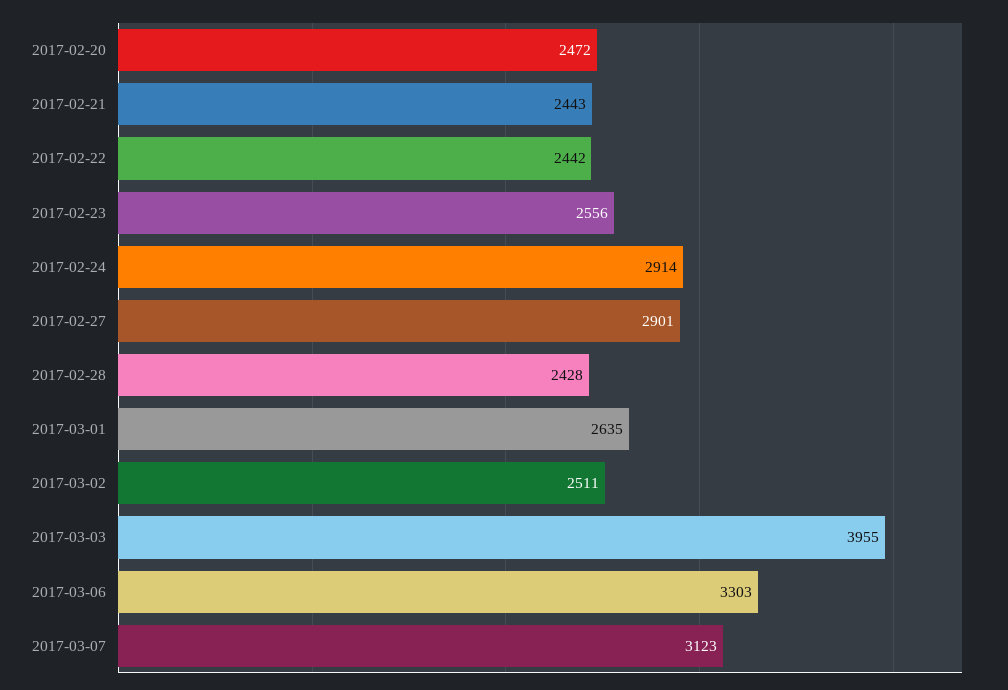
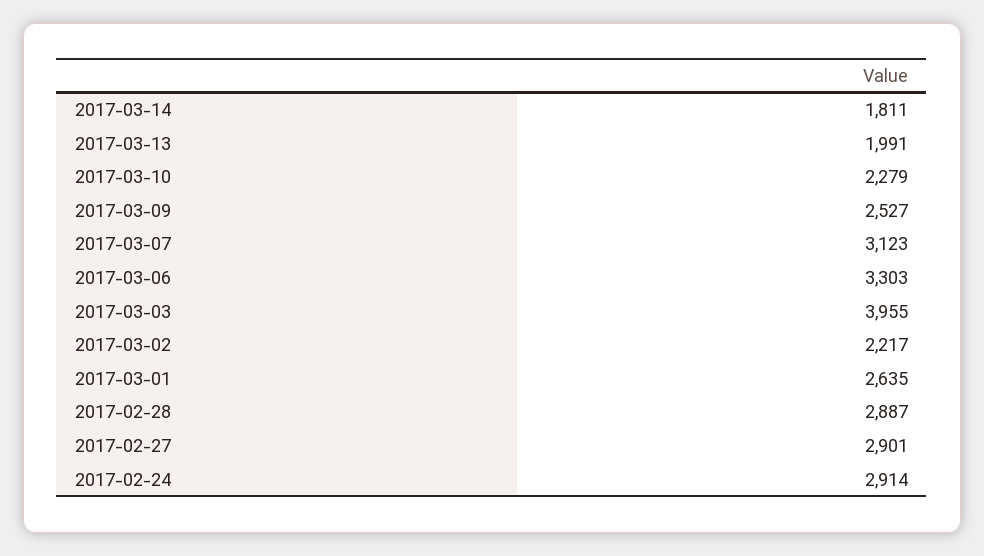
2017-02-20: 2472 -> none
2017-02-21: 2443 -> none
2017-02-22: 2442 -> none
2017-02-23: 2556 -> none
2017-02-28: 2428 -> 2887
2017-03-02: 2511 -> 2217
2017-03-14: none -> 1811
2017-03-13: none -> 1991
2017-03-10: none -> 2279
2017-03-09: none -> 2527

